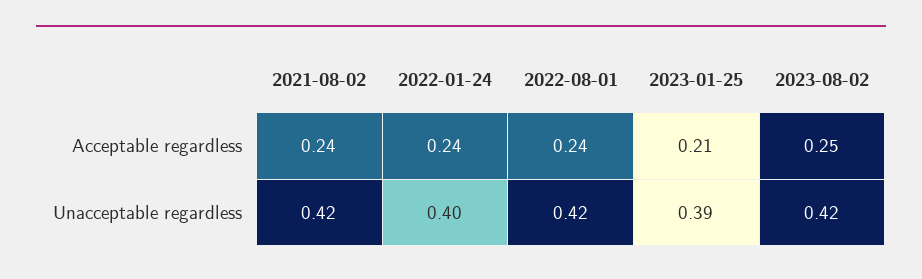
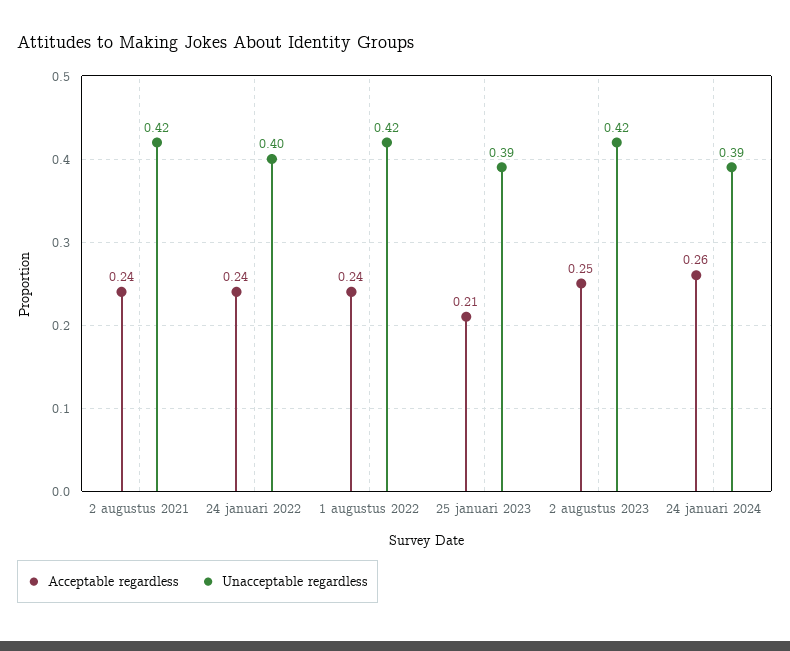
Acceptable regardless, 24 januari 2024: none -> 0.26
Unacceptable regardless, 24 januari 2024: none -> 0.39

